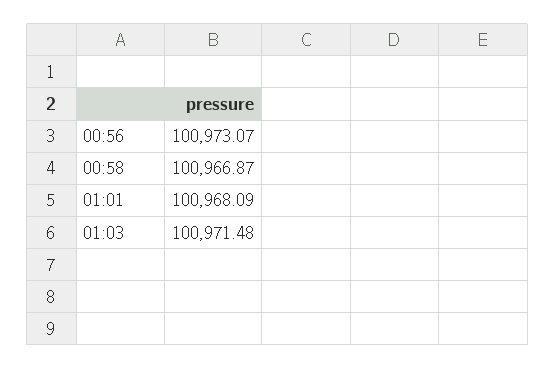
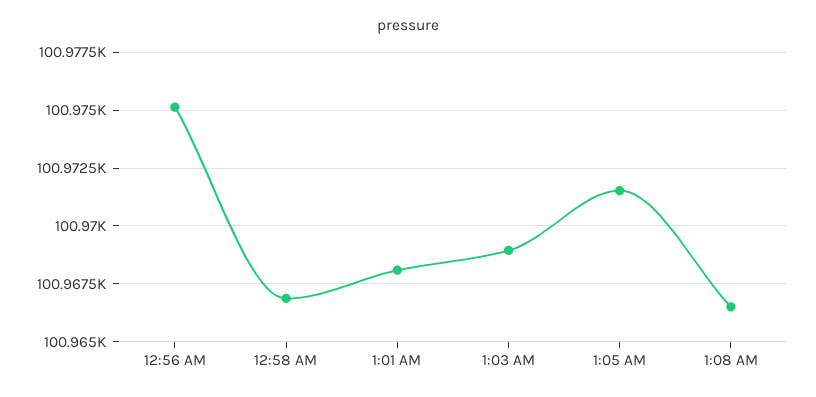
00:56: 100973.07 -> 100975
01:03: 100971.48 -> 100969
1:05 AM: none -> 100971.5
1:08 AM: none -> 100966.5

